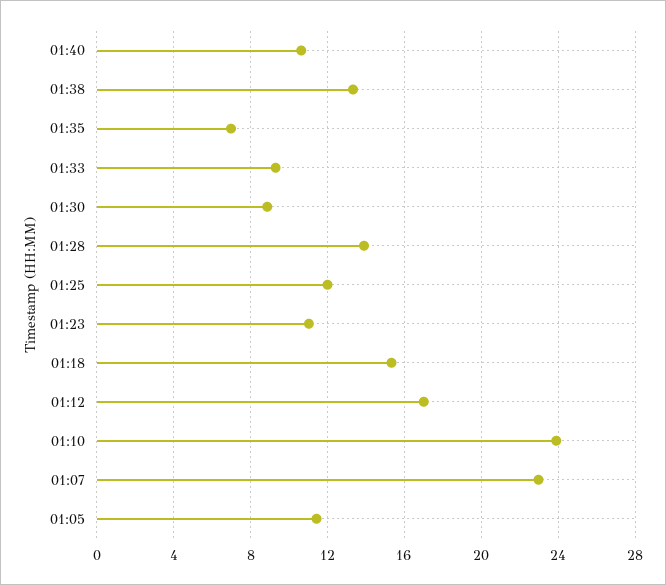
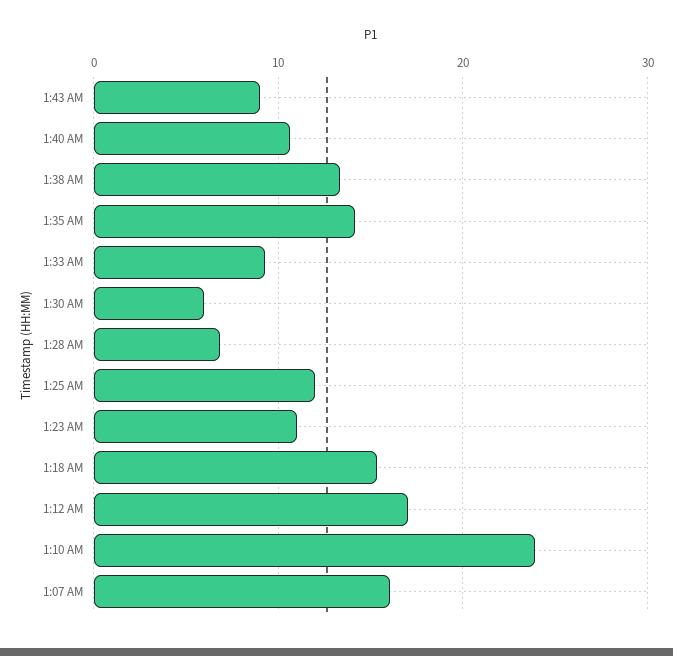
01:35: 7 -> 14
01:30: 9 -> 6
01:28: 14 -> 7
01:07: 23 -> 16
01:05: 11.5 -> none
1:43 AM: none -> 9

